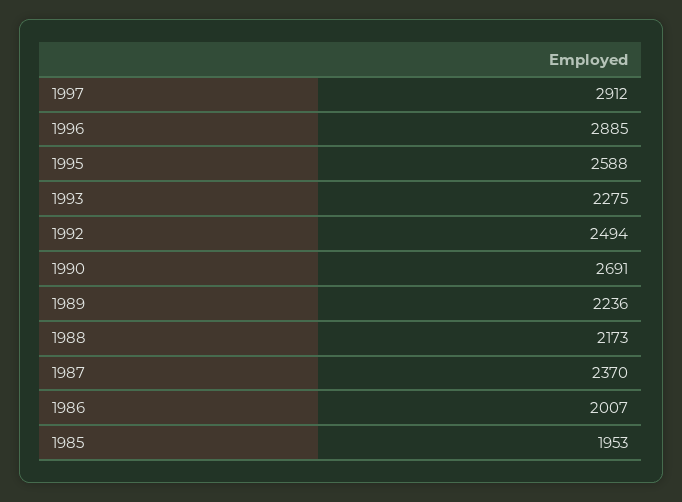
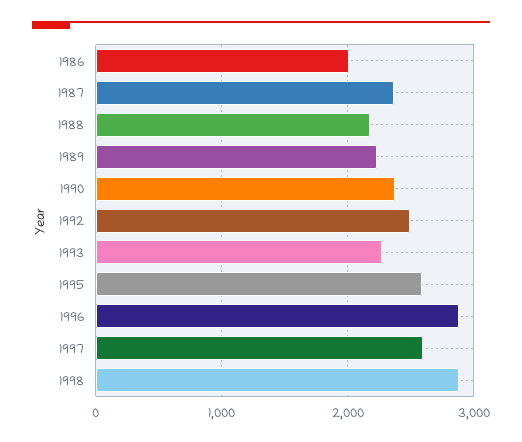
1997: 2912 -> 2600
1990: 2691 -> 2400
1985: 1953 -> none
1998: none -> 2900

